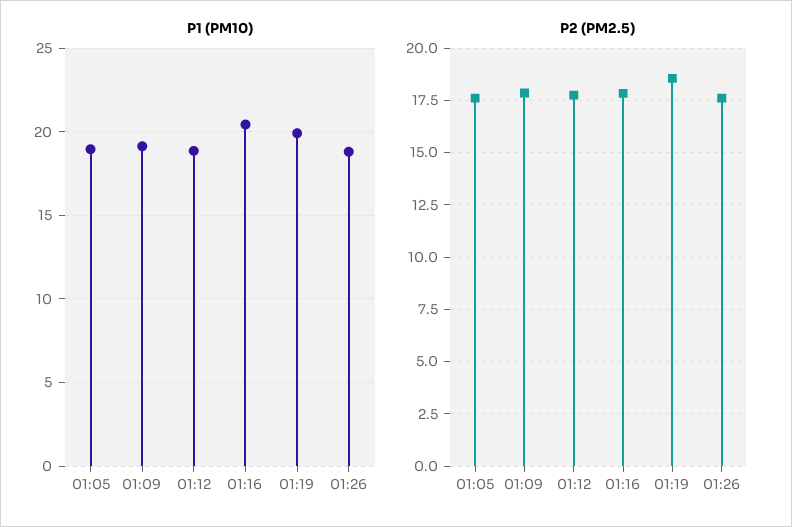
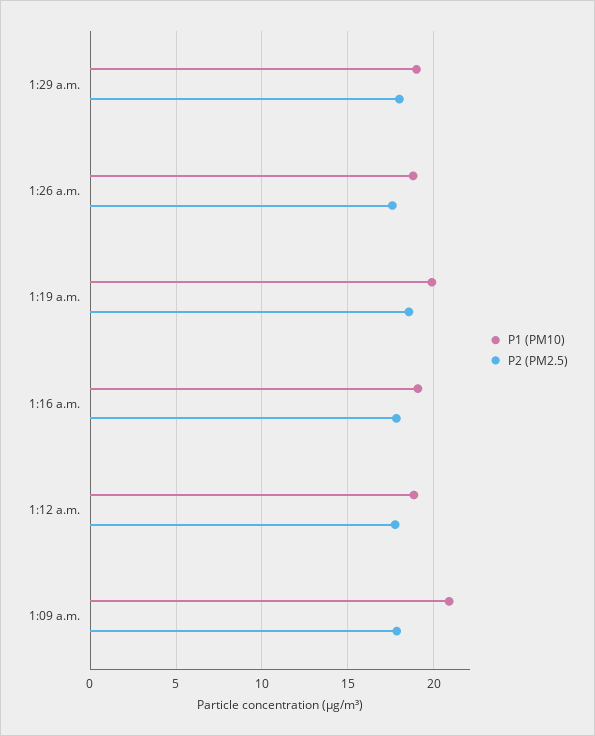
P1 (PM10), 01:05: 19 -> none
P1 (PM10), 01:09: 19 -> 21
P1 (PM10), 01:16: 20.5 -> 19
P2 (PM2.5), 01:05: 17.5 -> none
P1 (PM10), 1:29 a.m.: none -> 19
P2 (PM2.5), 1:29 a.m.: none -> 18

